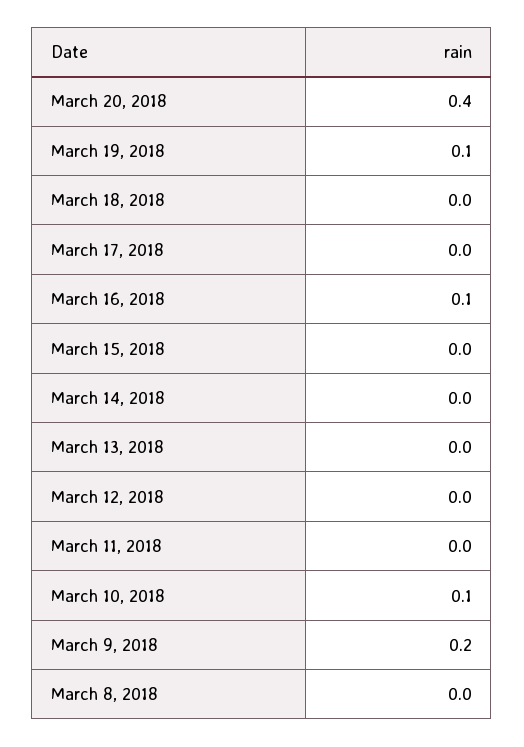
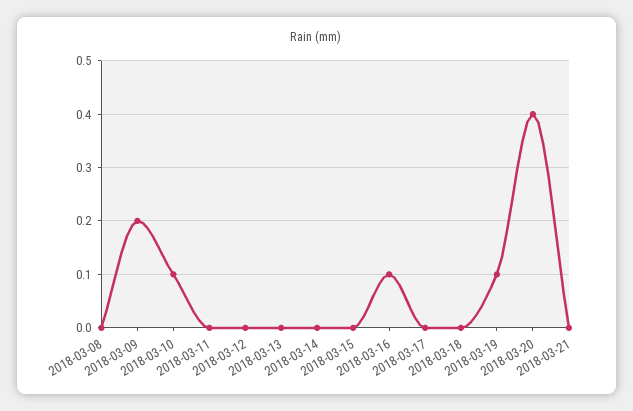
2018-03-21: none -> 0

